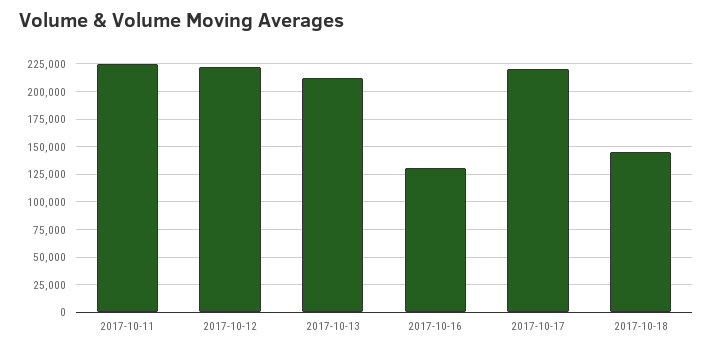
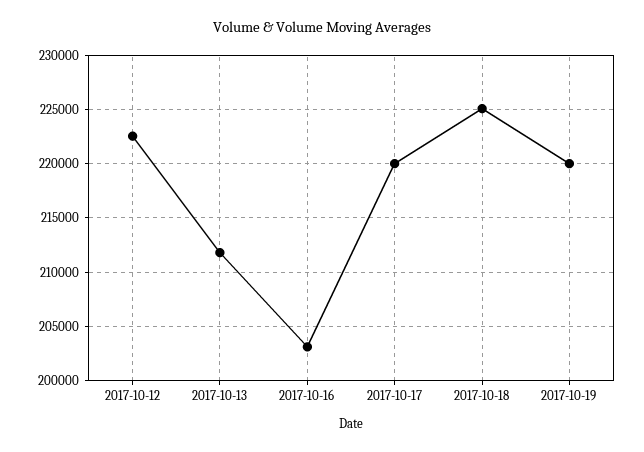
2017-10-11: 225000 -> none
2017-10-16: 125000 -> 203000
2017-10-18: 150000 -> 225000
2017-10-19: none -> 220000

